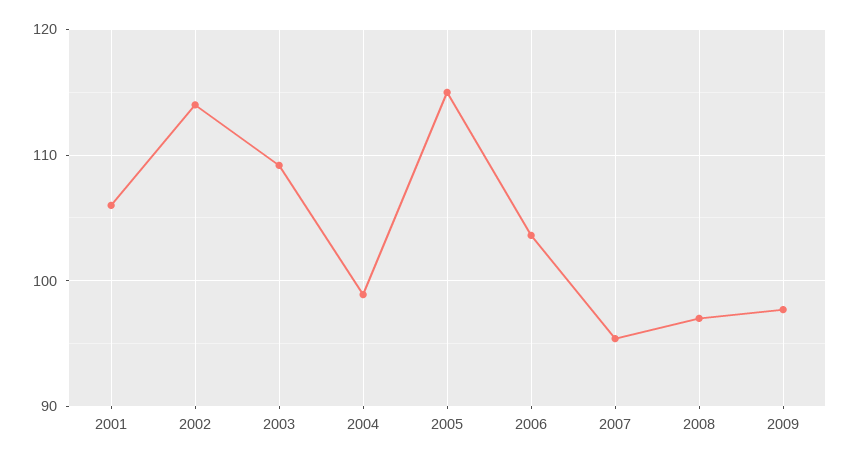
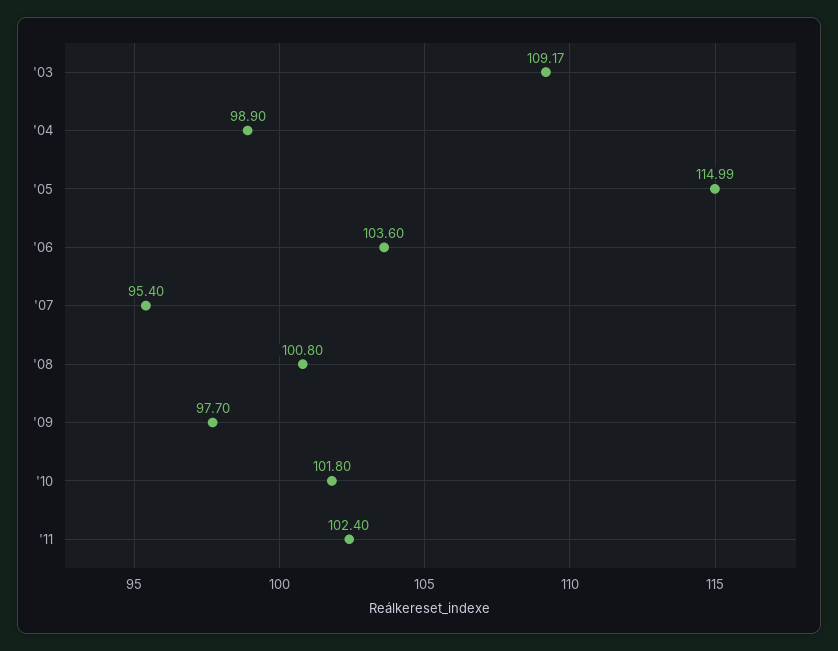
2001: 106 -> none
2002: 114 -> none
2008: 97 -> 100.8
'10: none -> 101.8
'11: none -> 102.4

